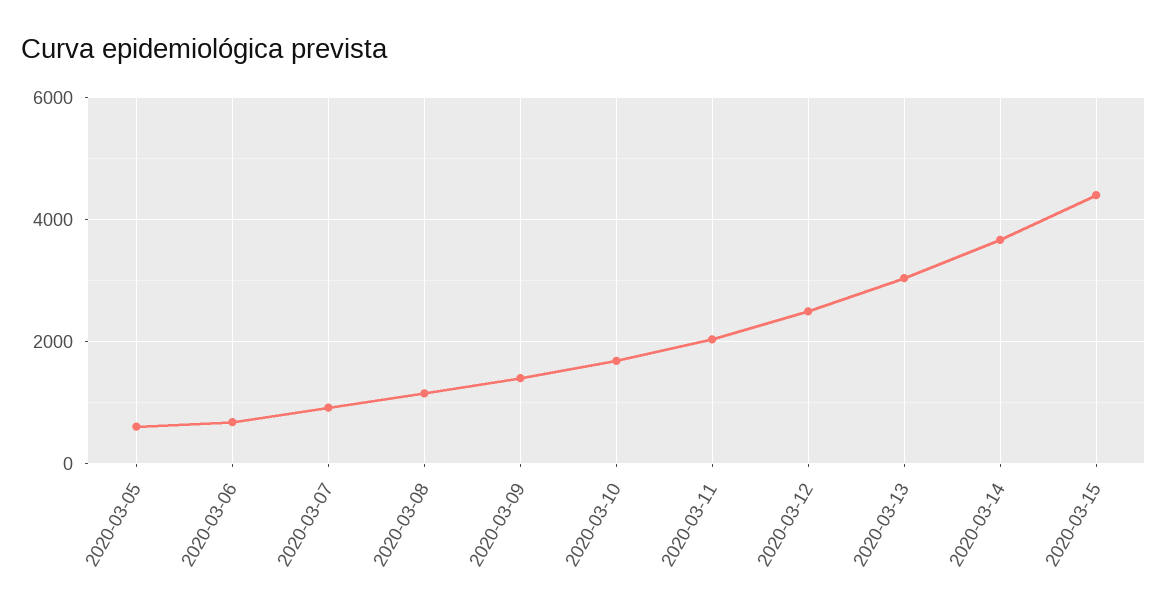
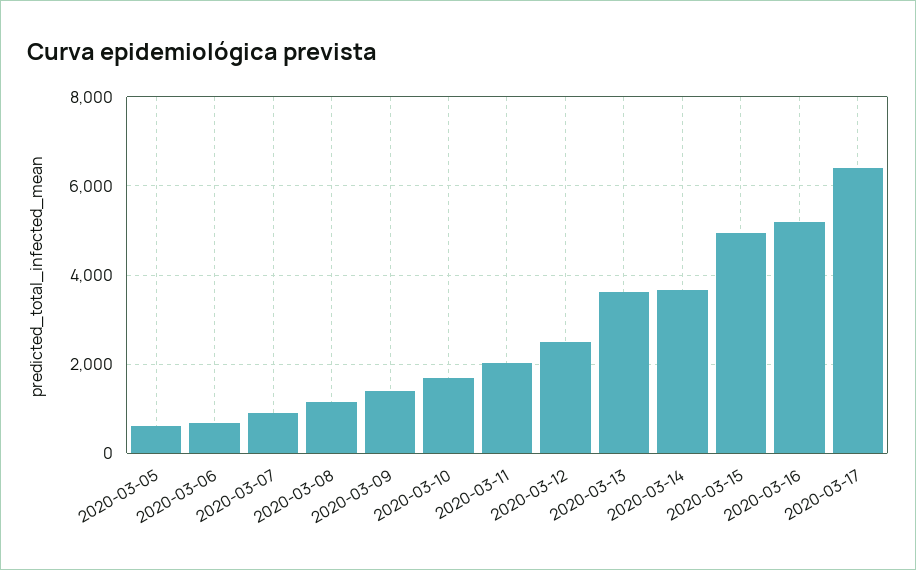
2020-03-13: 3000 -> 3600
2020-03-15: 4400 -> 5000
2020-03-16: none -> 5200
2020-03-17: none -> 6400

